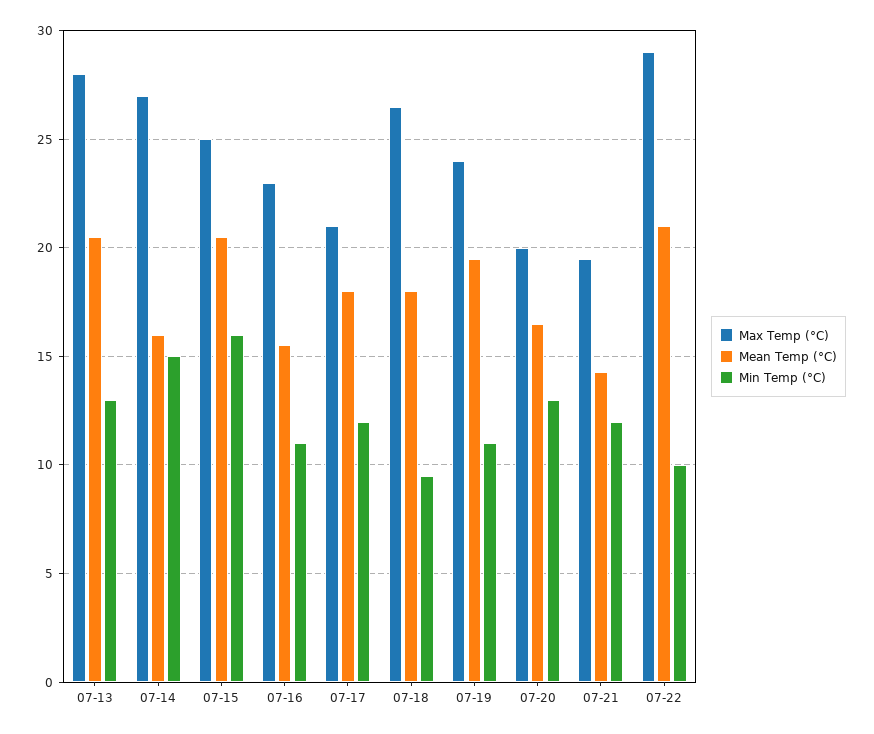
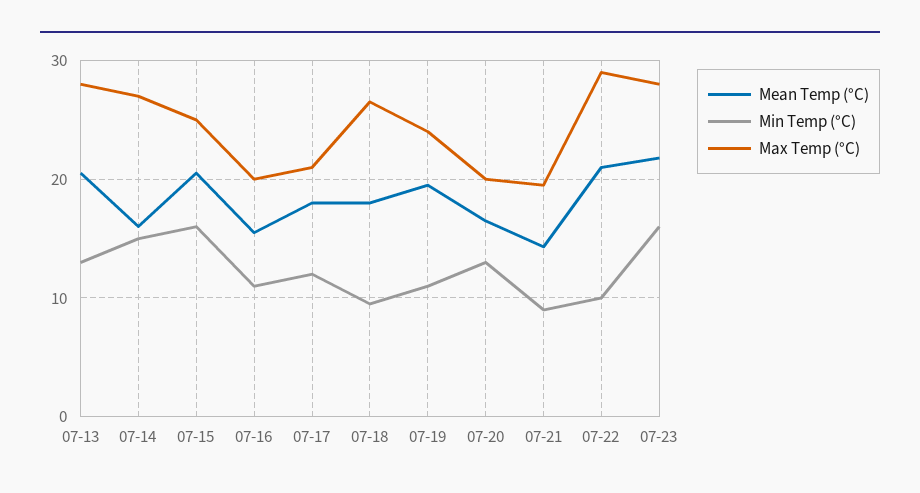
Max Temp (°C), 07-16: 23 -> 20
Min Temp (°C), 07-21: 12 -> 9
Mean Temp (°C), 07-23: none -> 22
Min Temp (°C), 07-23: none -> 16
Max Temp (°C), 07-23: none -> 28

